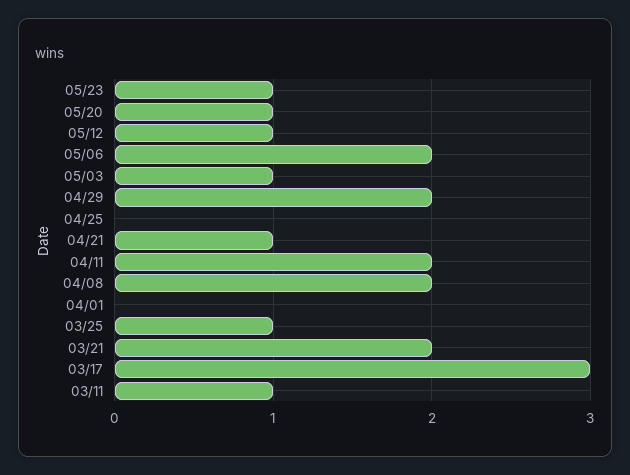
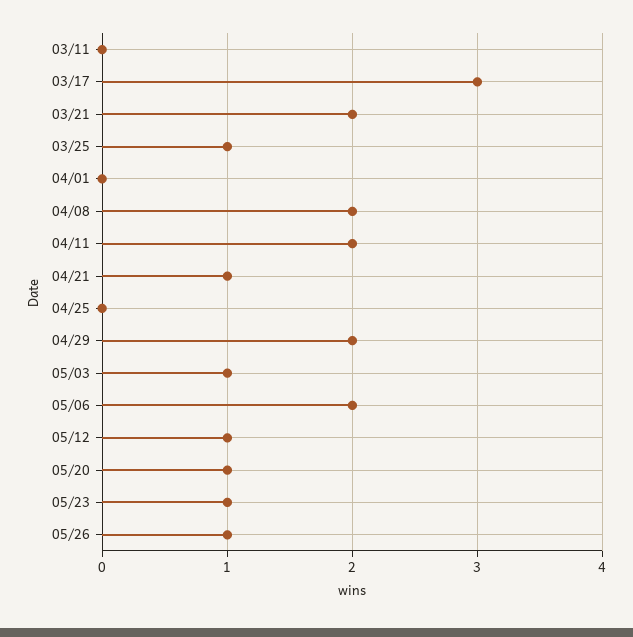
03/11: 1 -> 0
05/26: none -> 1

